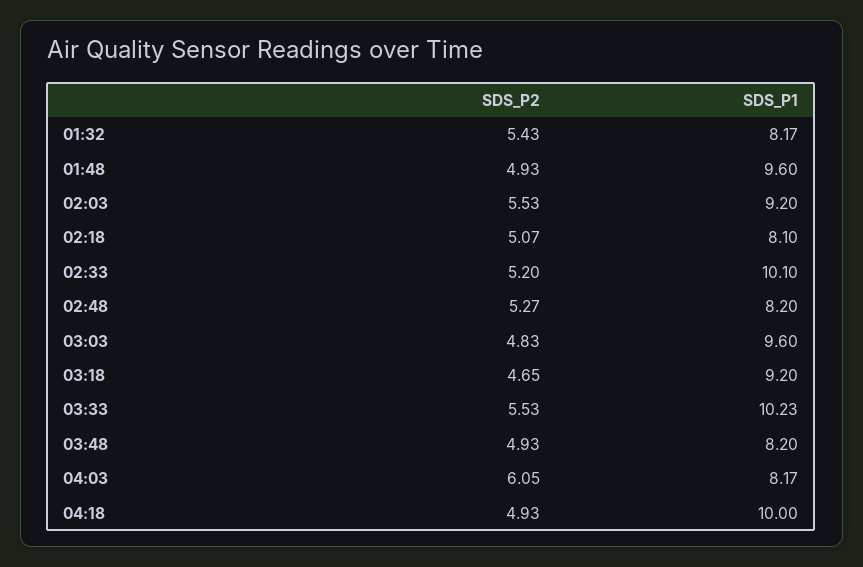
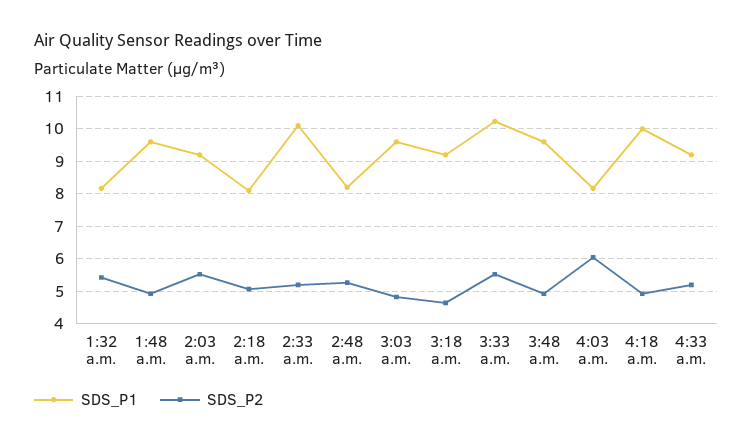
SDS_P1, 03:48: 8.2 -> 9.6
SDS_P1, 4:33 a.m.: none -> 9.2
SDS_P2, 4:33 a.m.: none -> 5.2

